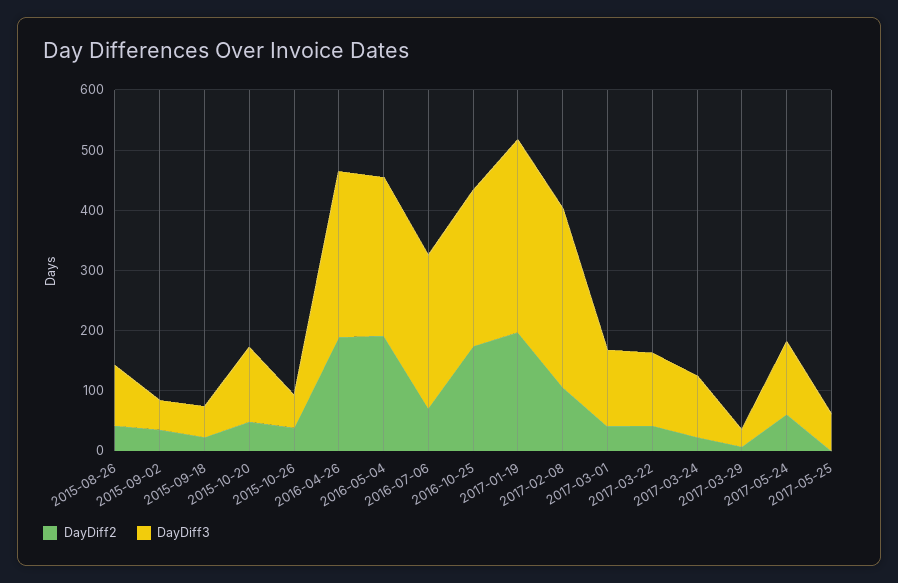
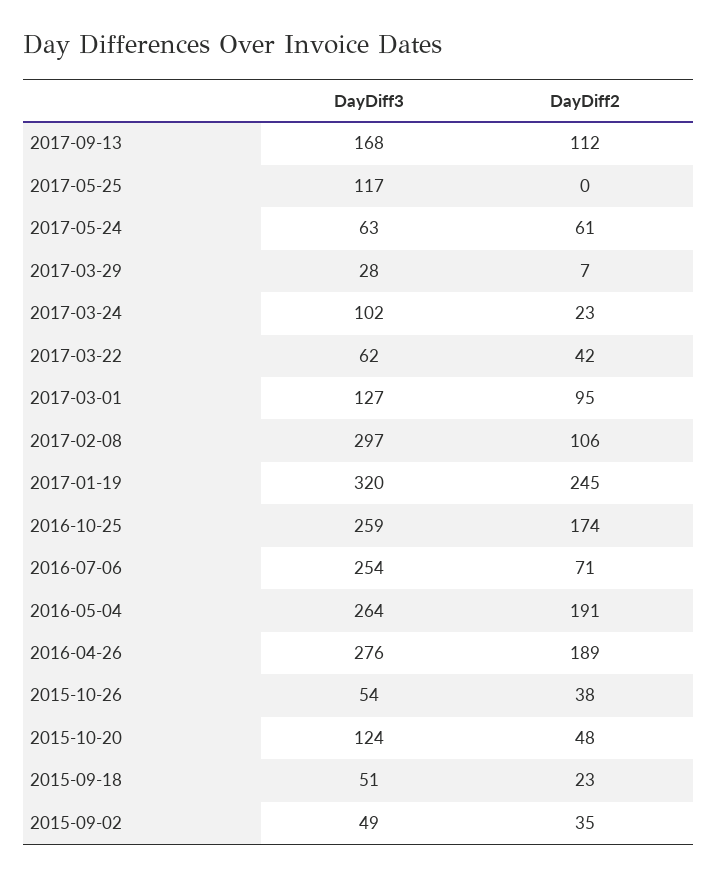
DayDiff2, 2015-08-26: 40 -> none
DayDiff3, 2015-08-26: 100 -> none
DayDiff2, 2017-01-19: 200 -> 245
DayDiff2, 2017-03-01: 40 -> 95
DayDiff3, 2017-03-22: 120 -> 62
DayDiff3, 2017-05-24: 120 -> 63
DayDiff3, 2017-05-25: 60 -> 117
DayDiff3, 2017-09-13: none -> 168
DayDiff2, 2017-09-13: none -> 112

